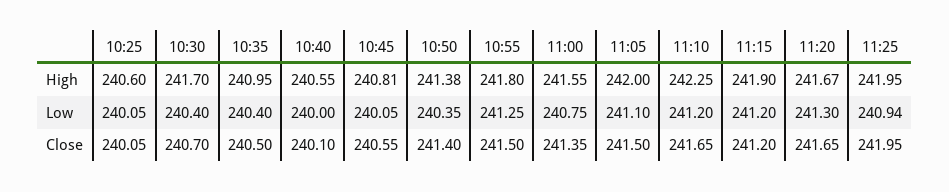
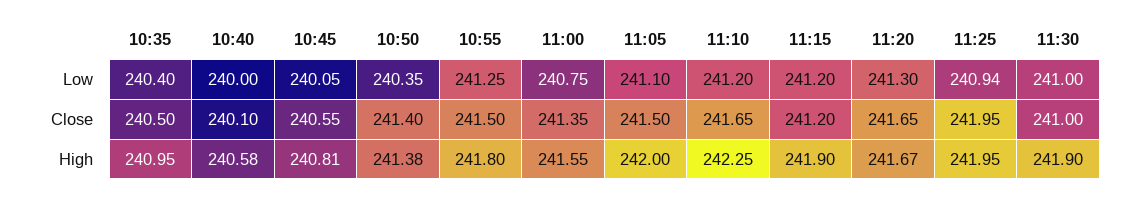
10:25, High: 240.6 -> none
10:30, High: 241.7 -> none
10:40, High: 240.55 -> 240.58
10:25, Low: 240.05 -> none
10:30, Low: 240.4 -> none
10:25, Close: 240.05 -> none
10:30, Close: 240.7 -> none
11:30, Low: none -> 241
11:30, Close: none -> 241
11:30, High: none -> 241.9

